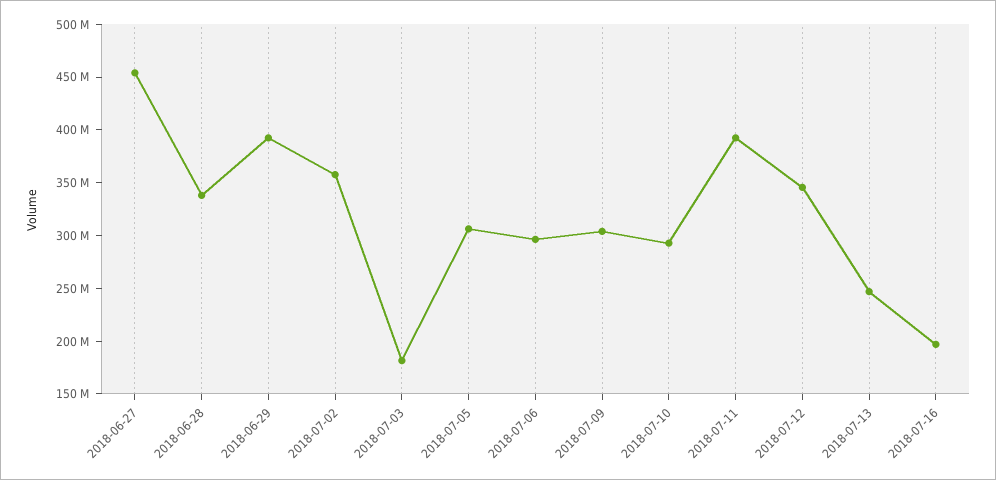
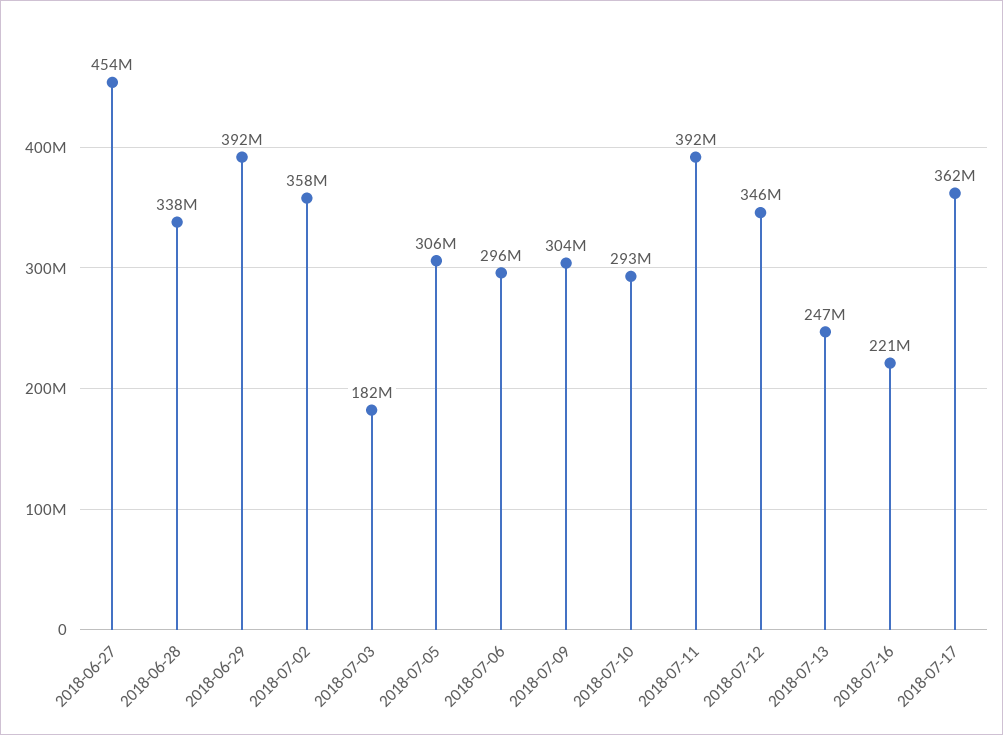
2018-07-16: 200000000 -> 221000000
2018-07-17: none -> 362000000

